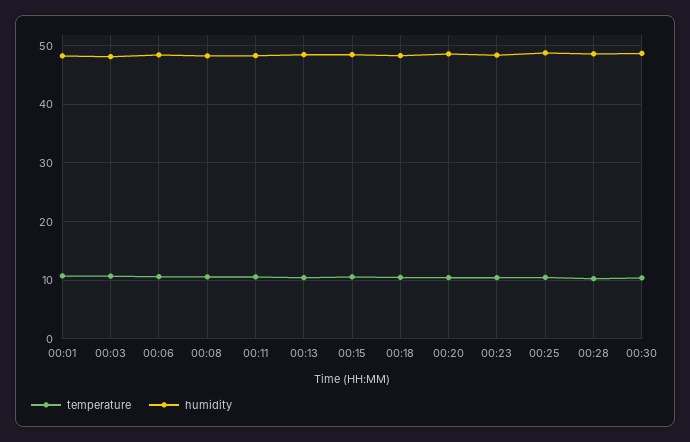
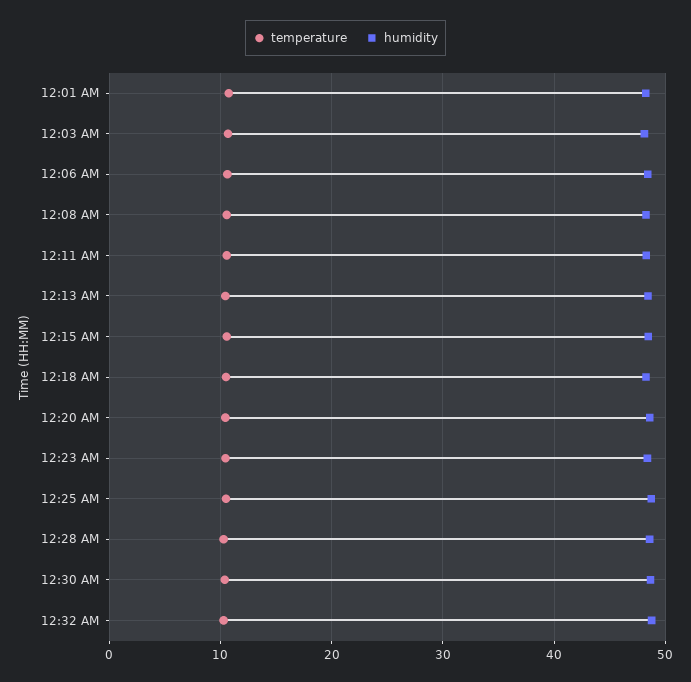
temperature, 12:32 AM: none -> 10
humidity, 12:32 AM: none -> 49

